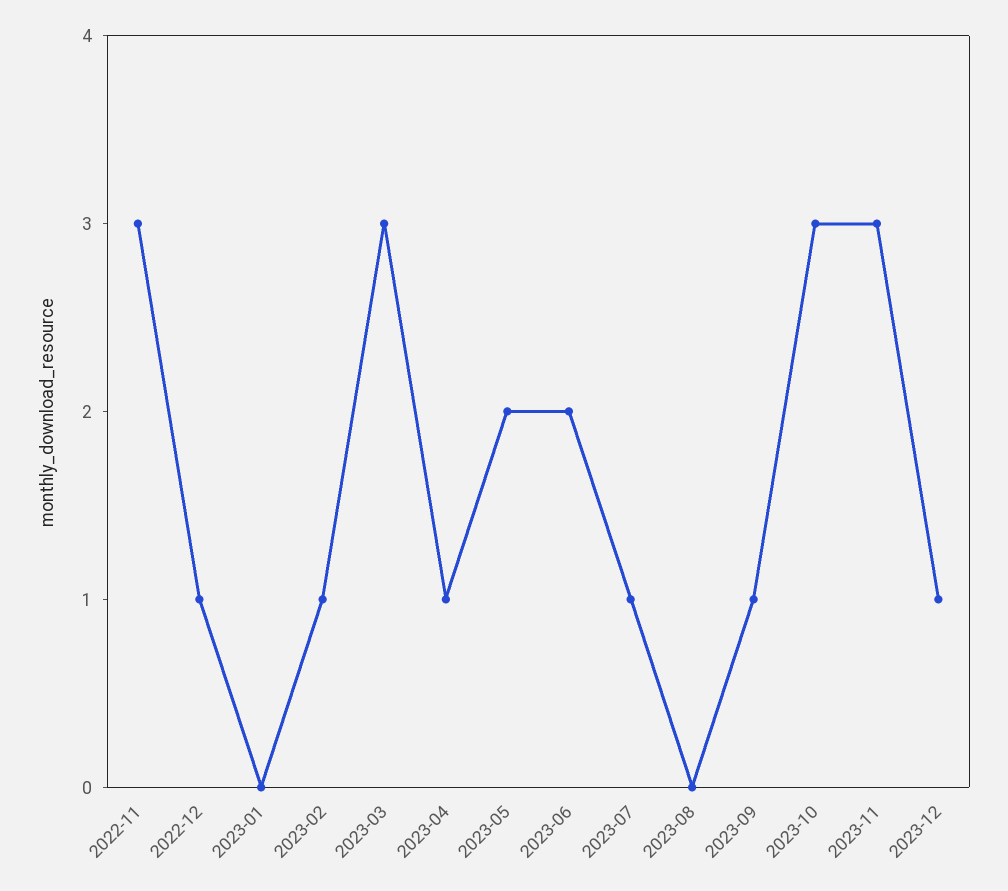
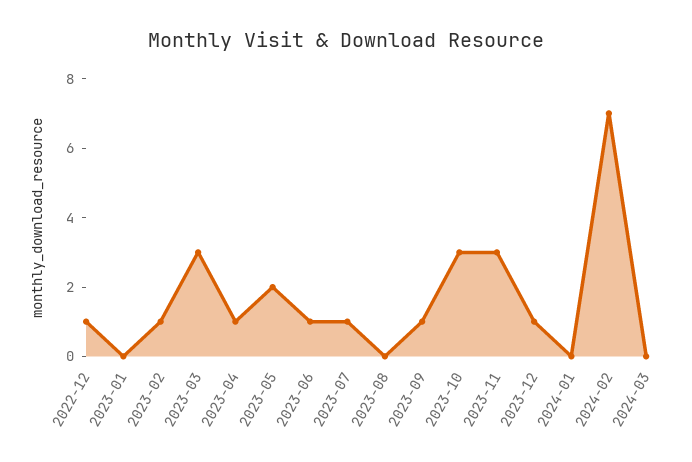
2022-11: 3 -> none
2023-06: 2 -> 1
2024-01: none -> 0
2024-02: none -> 7
2024-03: none -> 0

